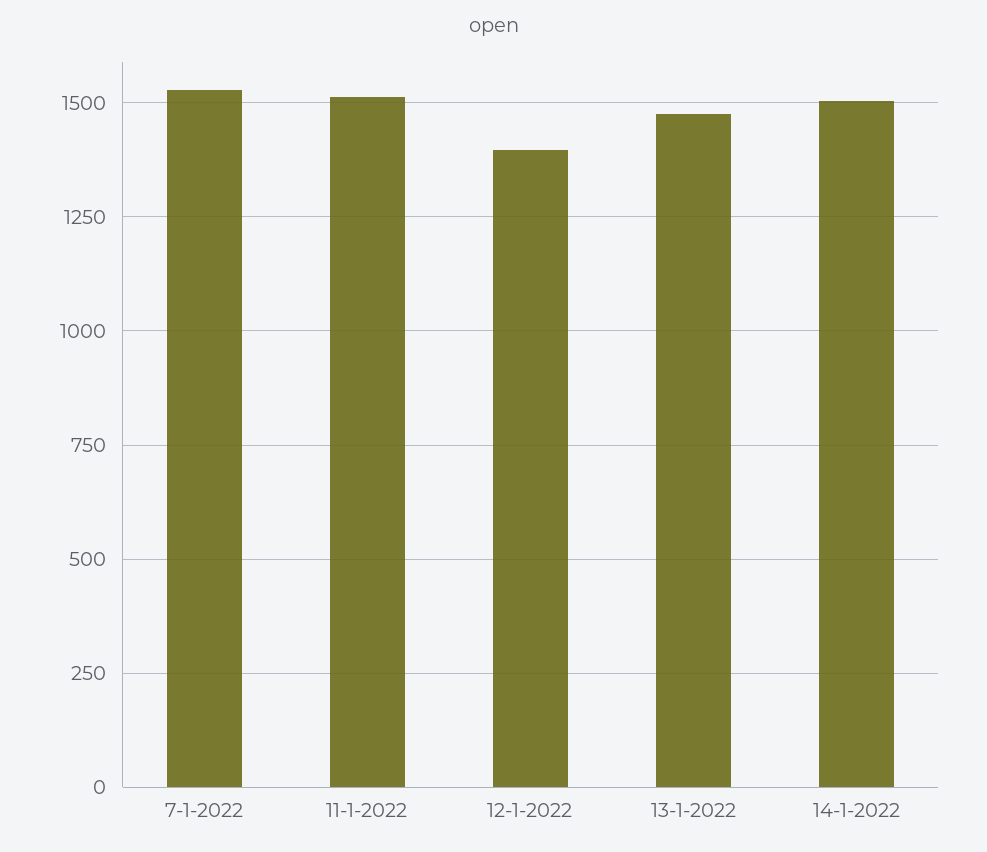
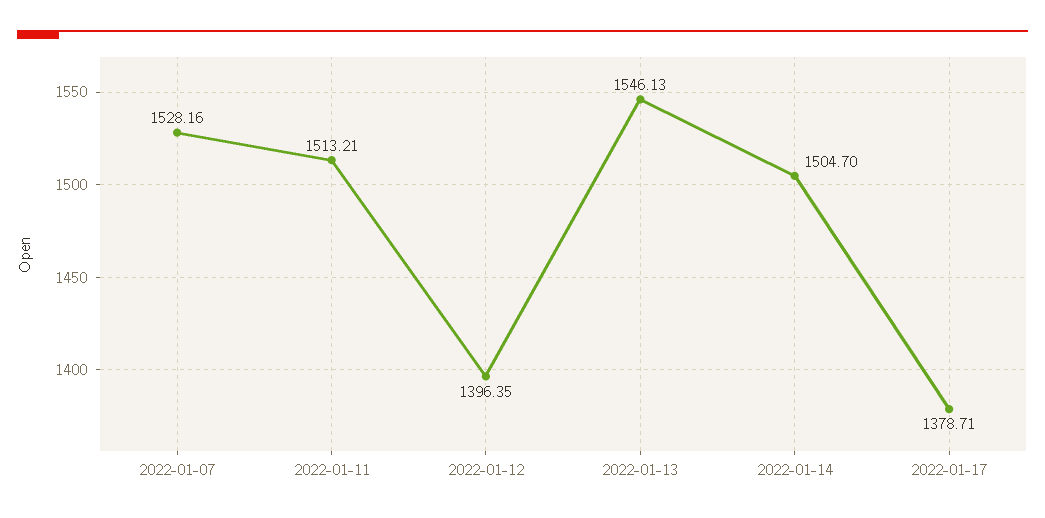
13-1-2022: 1475 -> 1546.13
2022-01-17: none -> 1378.71

